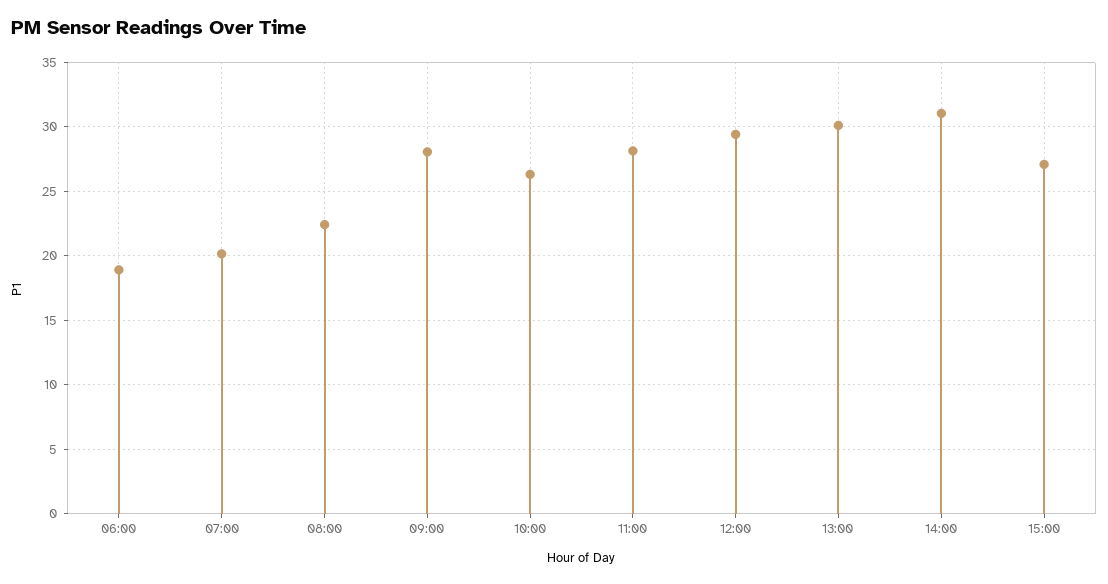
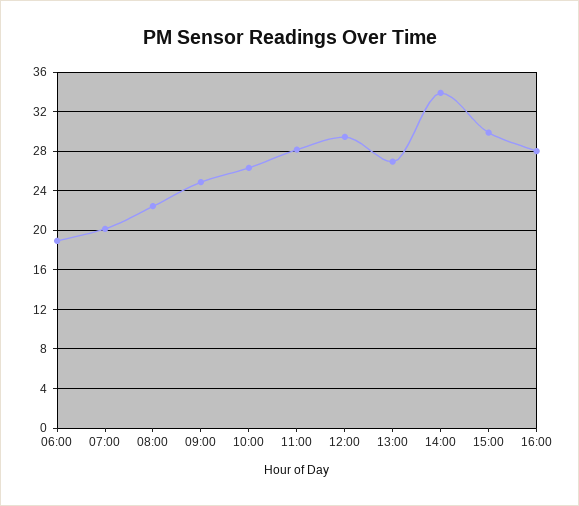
09:00: 28 -> 25
13:00: 30 -> 27
14:00: 31 -> 34
15:00: 27 -> 30
16:00: none -> 28

